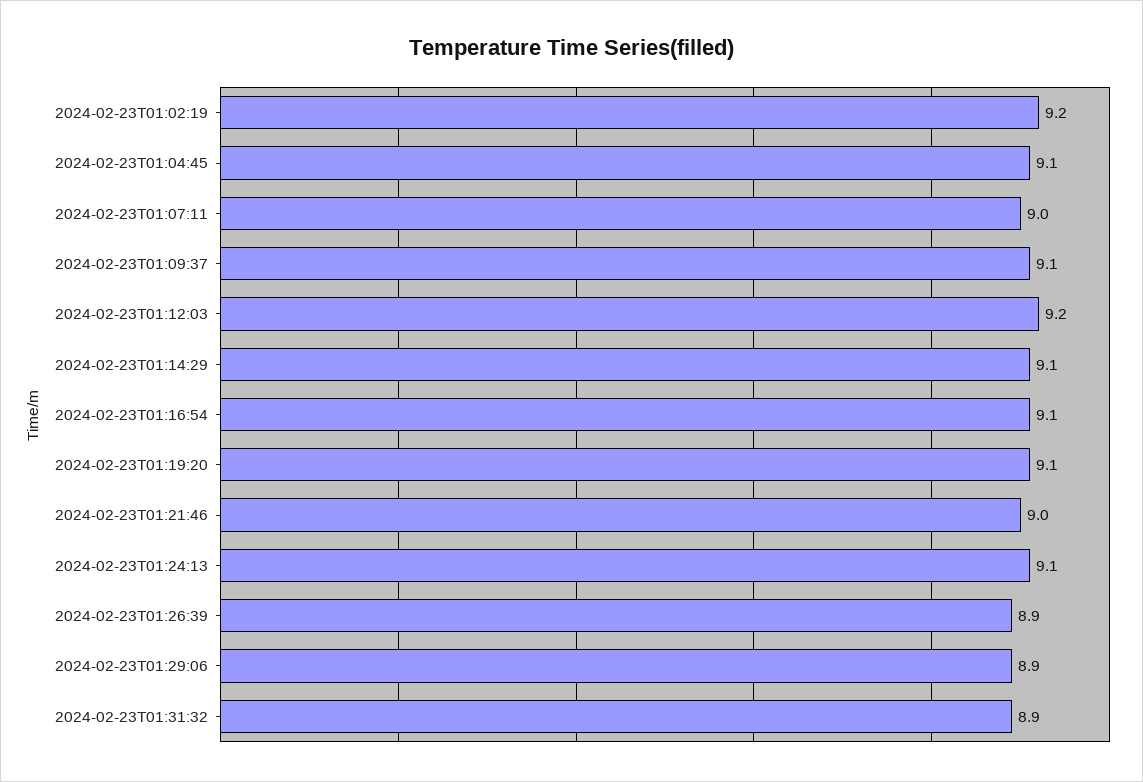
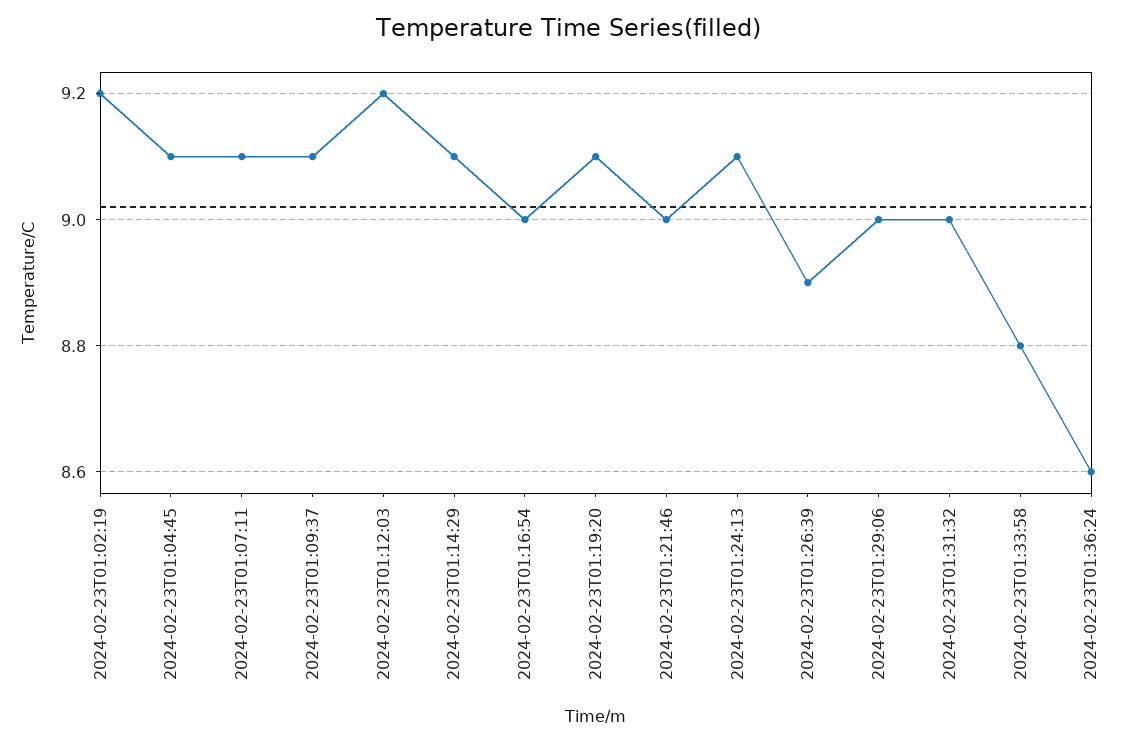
2024-02-23T01:07:11: 9 -> 9.1
2024-02-23T01:16:54: 9.1 -> 9
2024-02-23T01:29:06: 8.9 -> 9
2024-02-23T01:31:32: 8.9 -> 9
2024-02-23T01:33:58: none -> 8.8
2024-02-23T01:36:24: none -> 8.6

